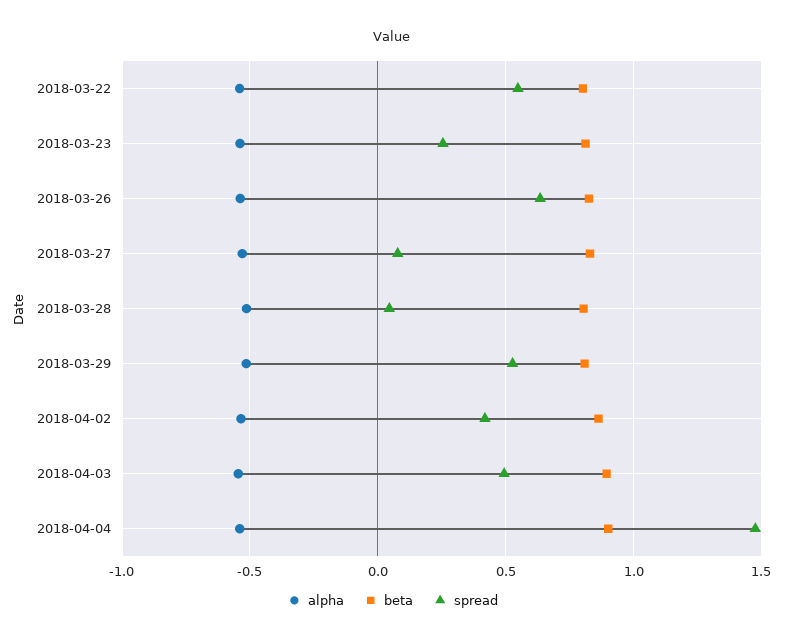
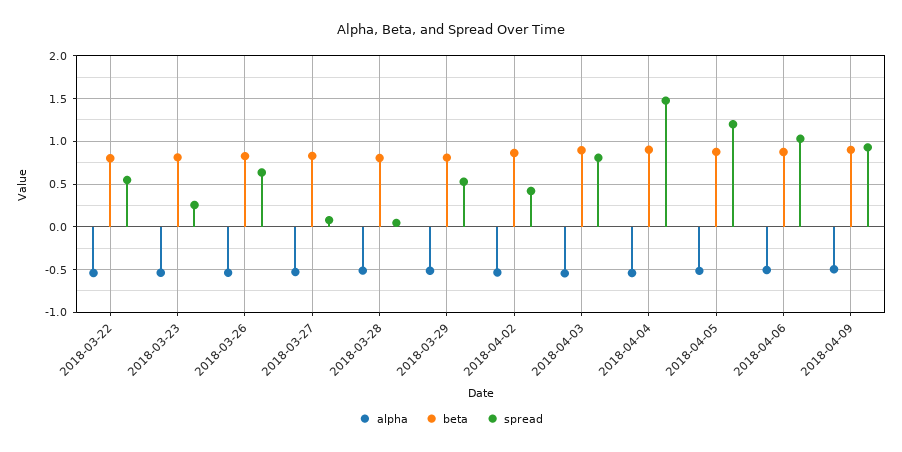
spread, 2018-04-03: 0.5 -> 0.8
alpha, 2018-04-05: none -> -0.5
beta, 2018-04-05: none -> 0.9
spread, 2018-04-05: none -> 1.2
alpha, 2018-04-06: none -> -0.5
beta, 2018-04-06: none -> 0.9
spread, 2018-04-06: none -> 1
alpha, 2018-04-09: none -> -0.5
beta, 2018-04-09: none -> 0.9
spread, 2018-04-09: none -> 0.9

